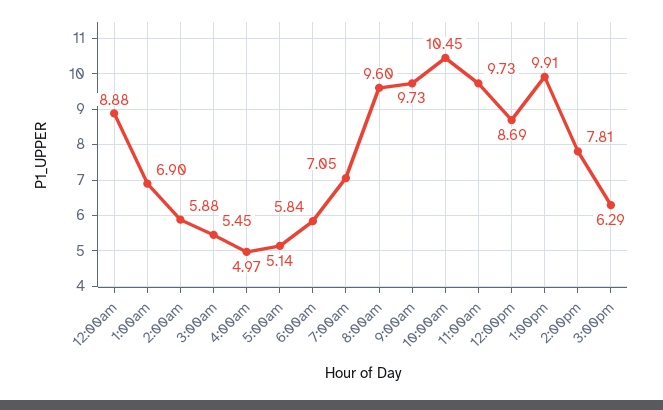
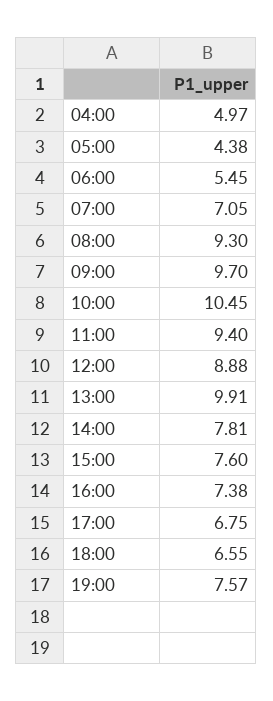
12:00am: 8.88 -> none
1:00am: 6.9 -> none
2:00am: 5.88 -> none
3:00am: 5.45 -> none
5:00am: 5.14 -> 4.38
6:00am: 5.84 -> 5.45
8:00am: 9.6 -> 9.3
9:00am: 9.73 -> 9.7
11:00am: 9.73 -> 9.4
12:00pm: 8.69 -> 8.88
3:00pm: 6.29 -> 7.6
16:00: none -> 7.38
17:00: none -> 6.75
18:00: none -> 6.55
19:00: none -> 7.57

